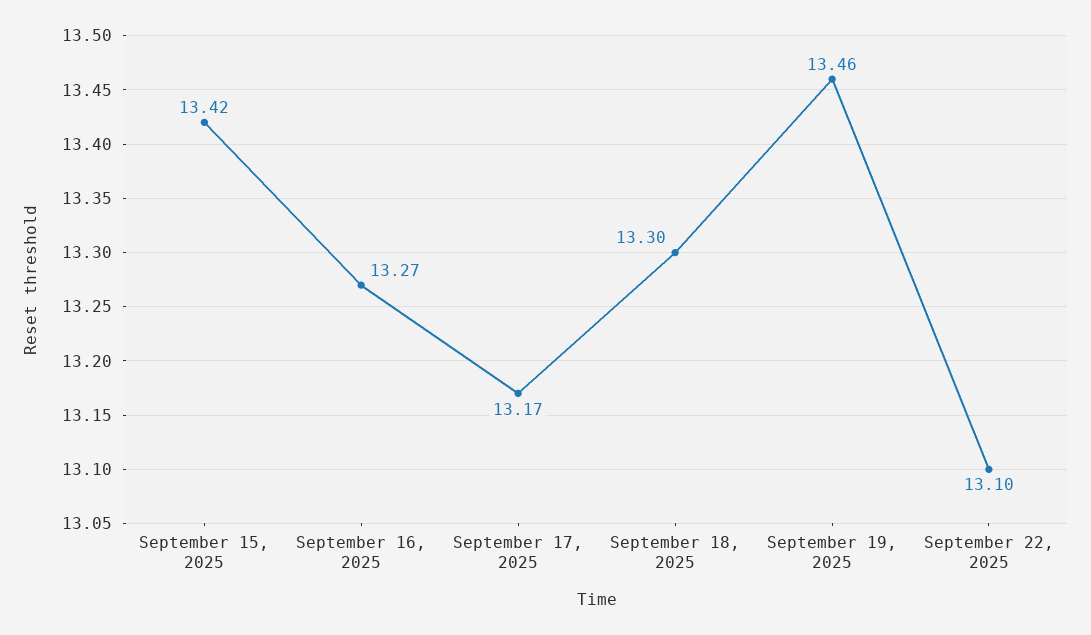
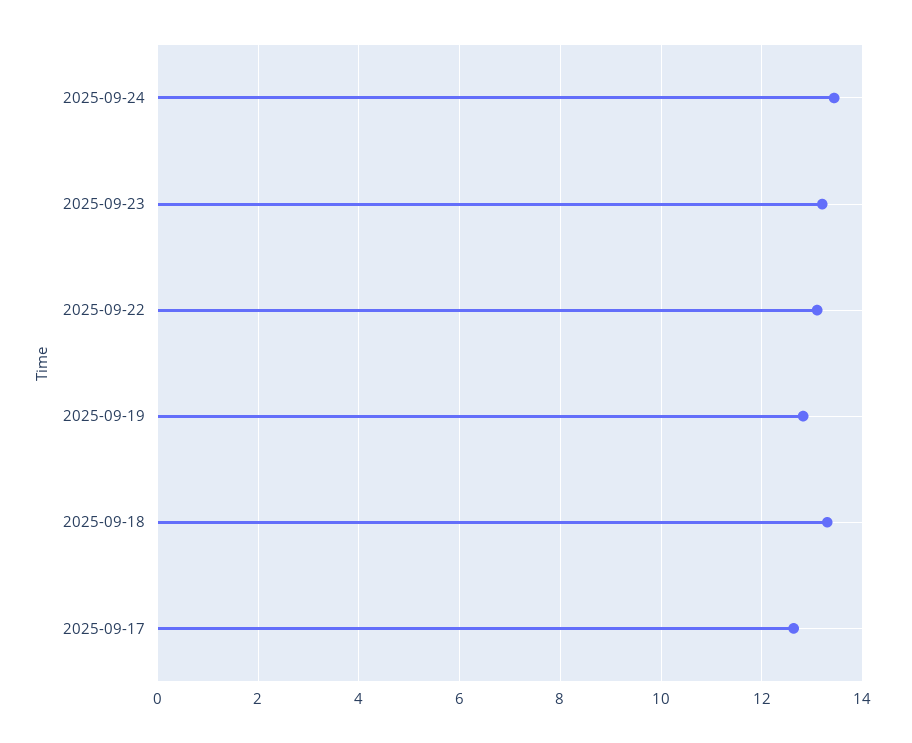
September 15, 2025: 13.42 -> none
September 16, 2025: 13.27 -> none
September 17, 2025: 13.17 -> 12.6
September 19, 2025: 13.46 -> 12.8
2025-09-24: none -> 13.4
2025-09-23: none -> 13.2

